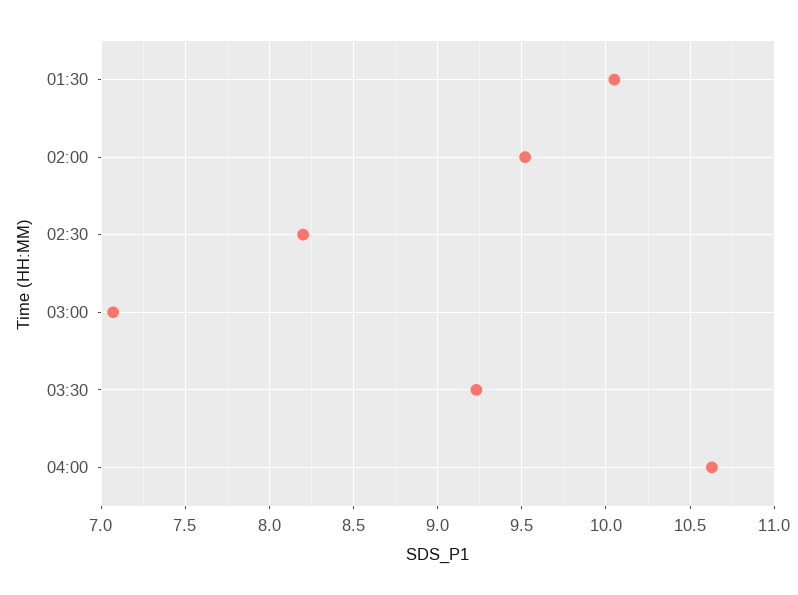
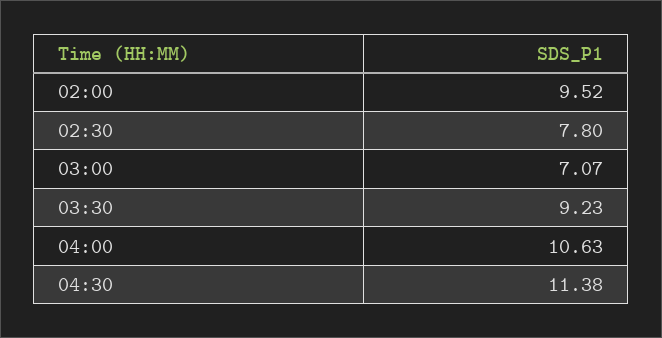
01:30: 10.05 -> none
02:30: 8.2 -> 7.8
04:30: none -> 11.38

